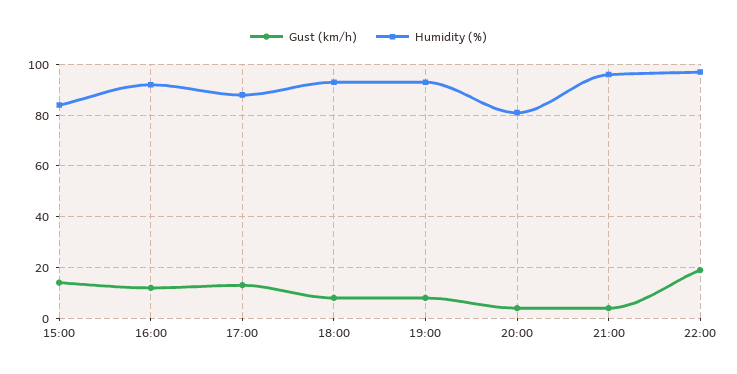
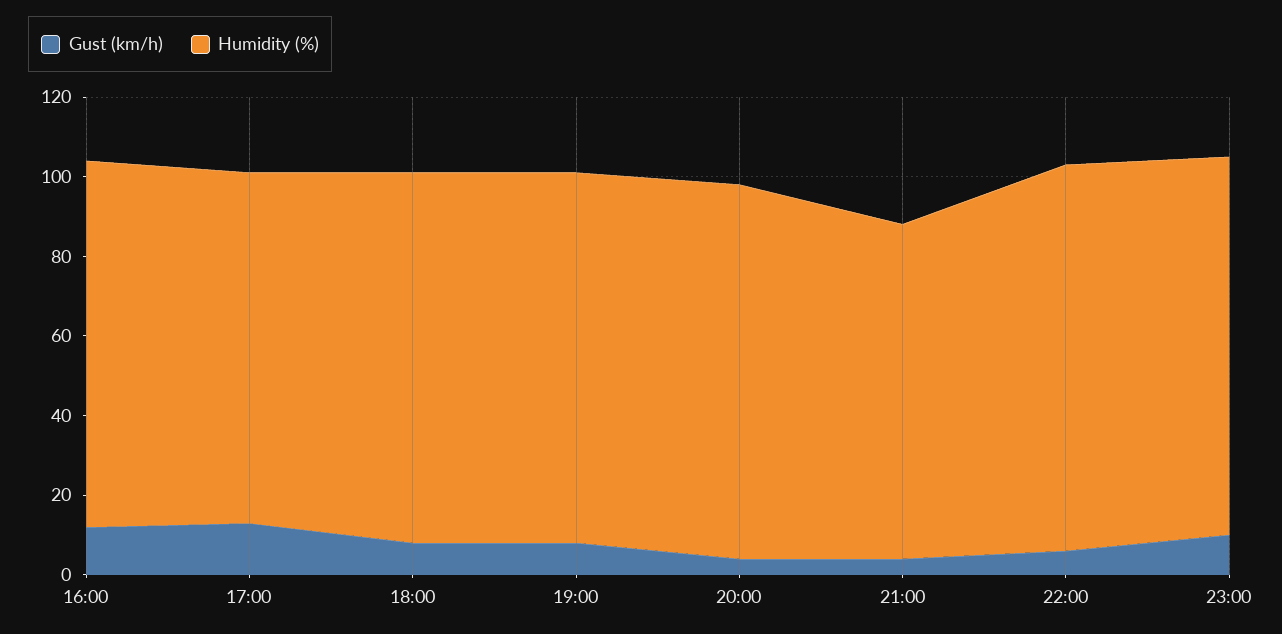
Gust (km/h), 15:00: 15 -> none
Humidity (%), 15:00: 85 -> none
Humidity (%), 20:00: 80 -> 95
Humidity (%), 21:00: 95 -> 85
Gust (km/h), 22:00: 20 -> 5
Gust (km/h), 23:00: none -> 10
Humidity (%), 23:00: none -> 95

